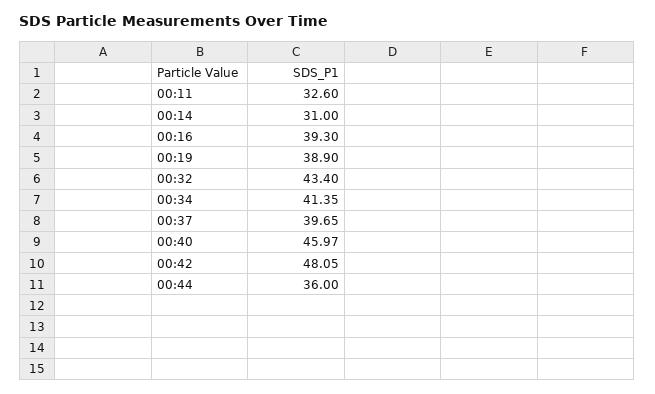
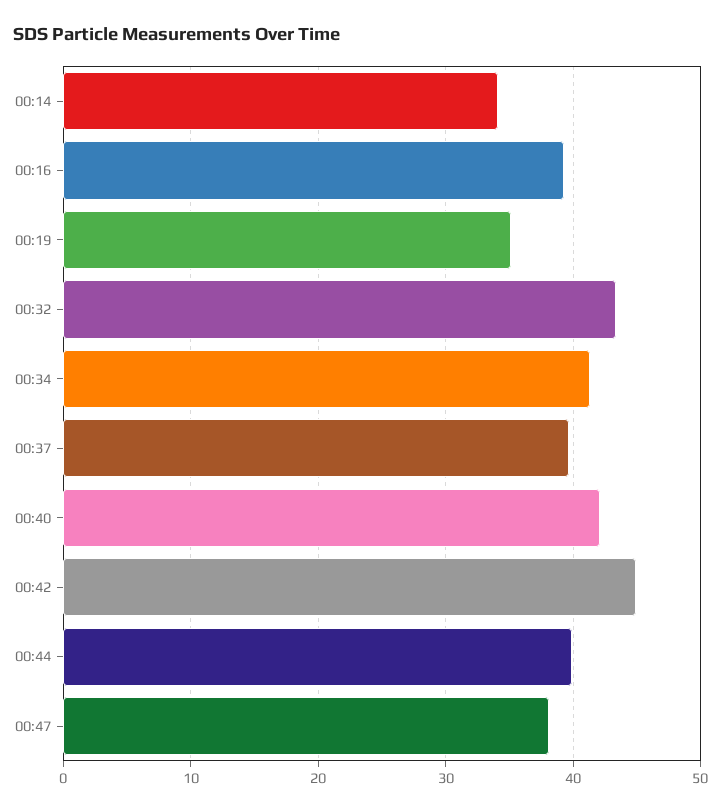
00:11: 32.6 -> none
00:14: 31 -> 34
00:19: 38.9 -> 35
00:40: 45.97 -> 42
00:42: 48.05 -> 45
00:44: 36 -> 40
00:47: none -> 38

